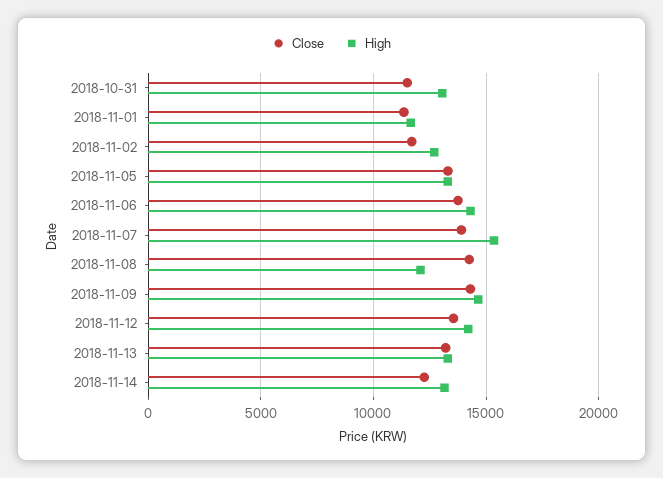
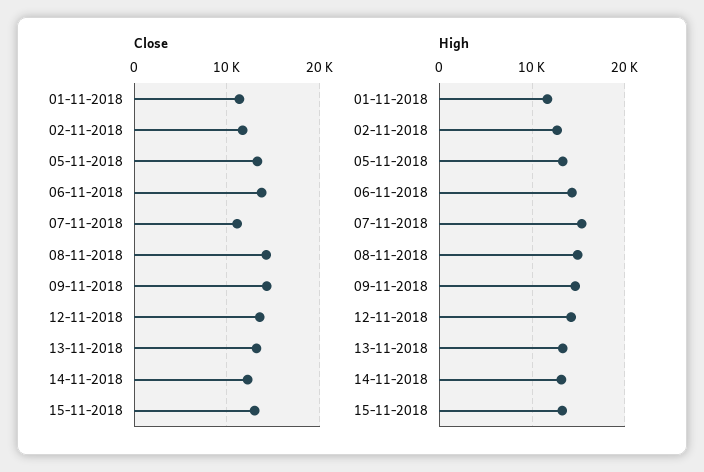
Close, 2018-10-31: 11500 -> none
High, 2018-10-31: 13000 -> none
Close, 2018-11-07: 14000 -> 11000
High, 2018-11-08: 12000 -> 15000
Close, 15-11-2018: none -> 13000
High, 15-11-2018: none -> 13000

